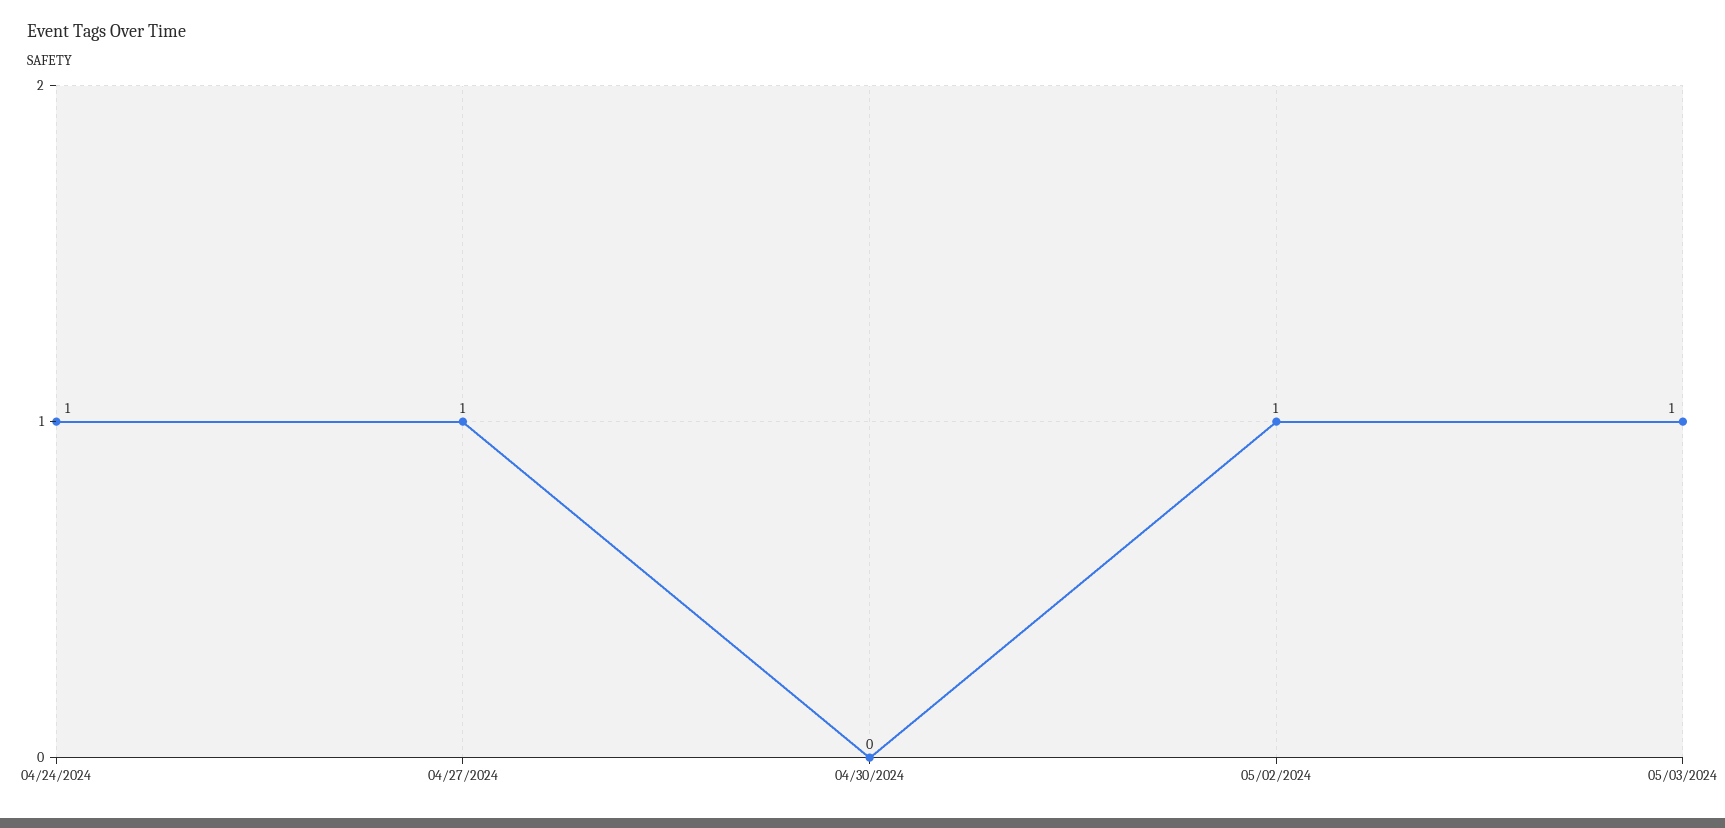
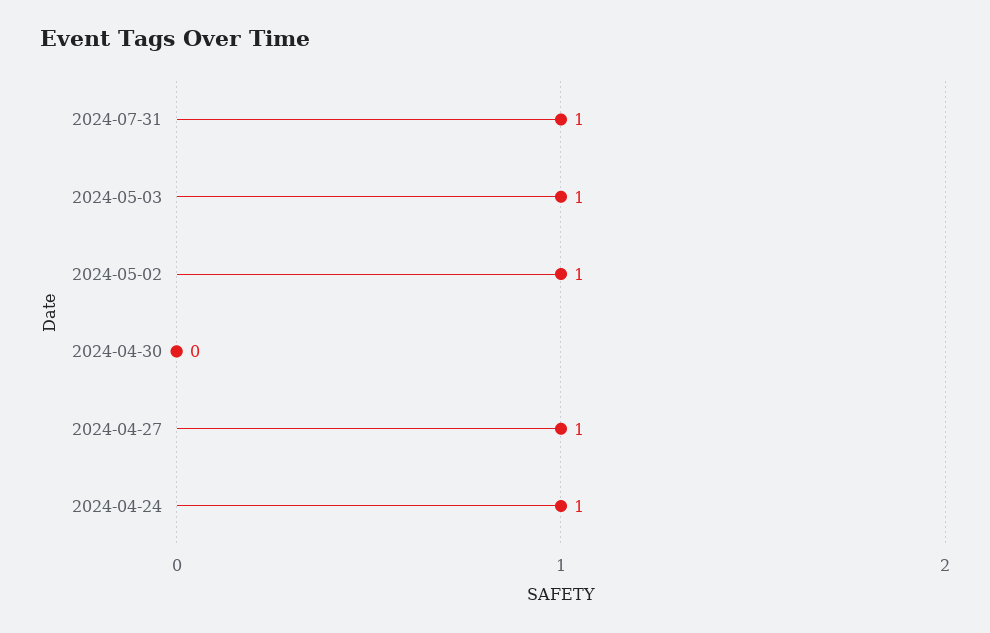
2024-07-31: none -> 1

